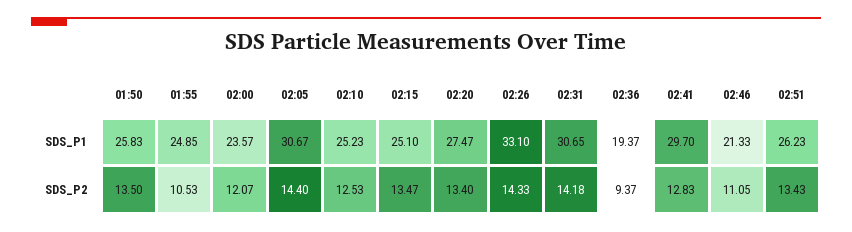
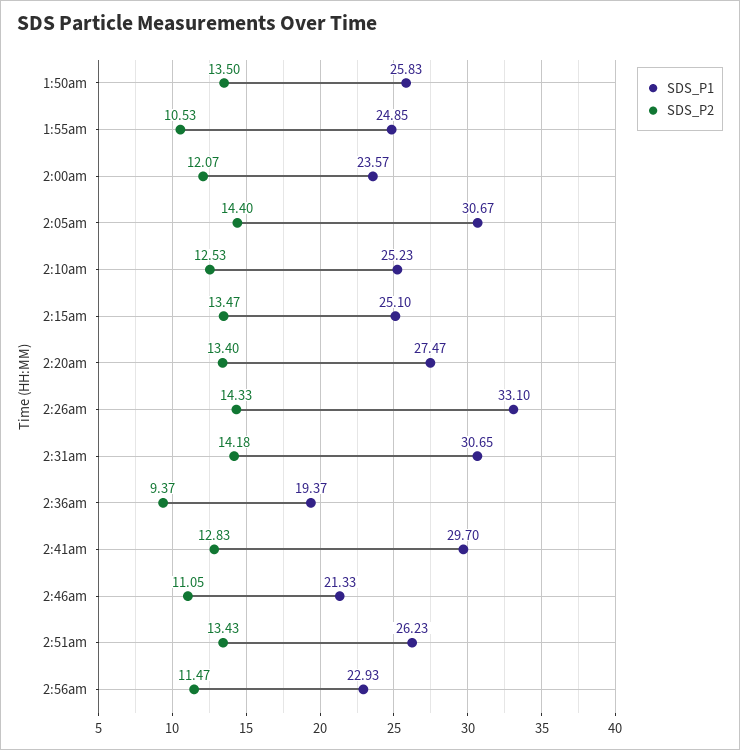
SDS_P1, 2:56am: none -> 22.93
SDS_P2, 2:56am: none -> 11.47

